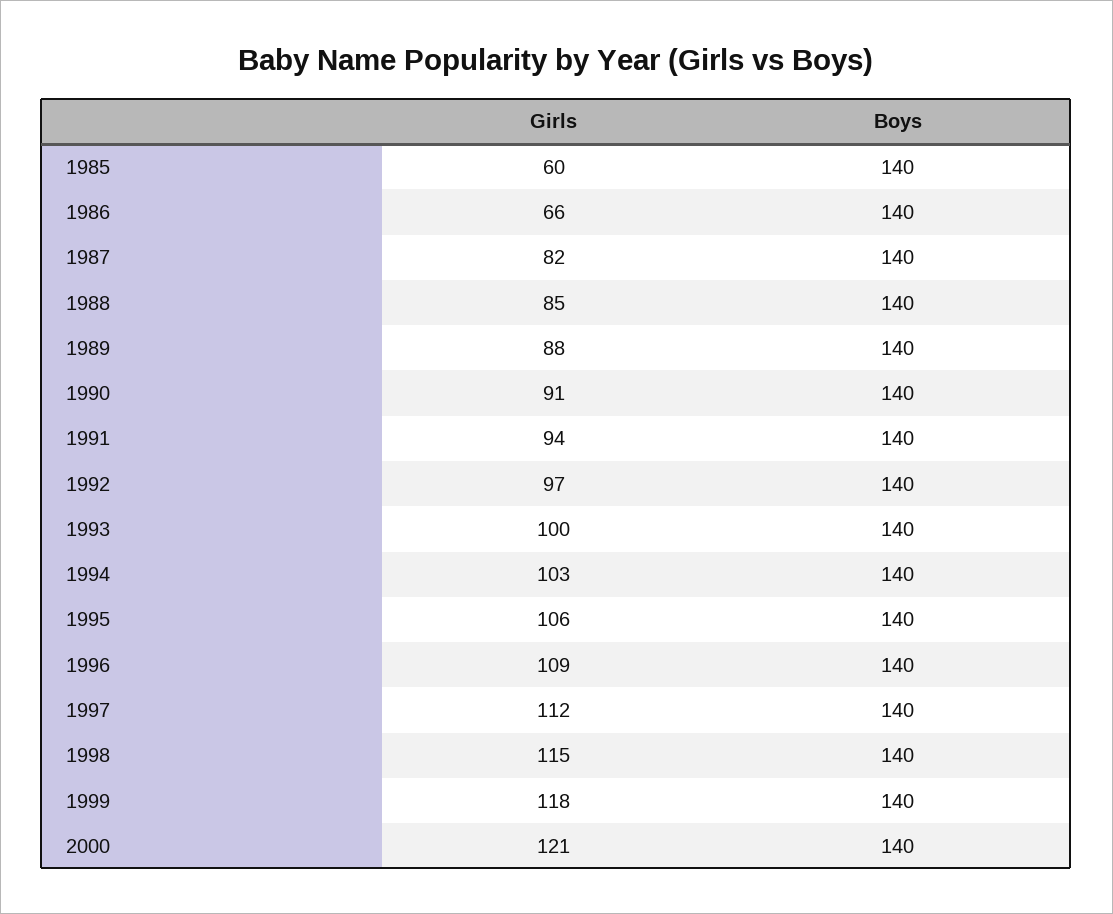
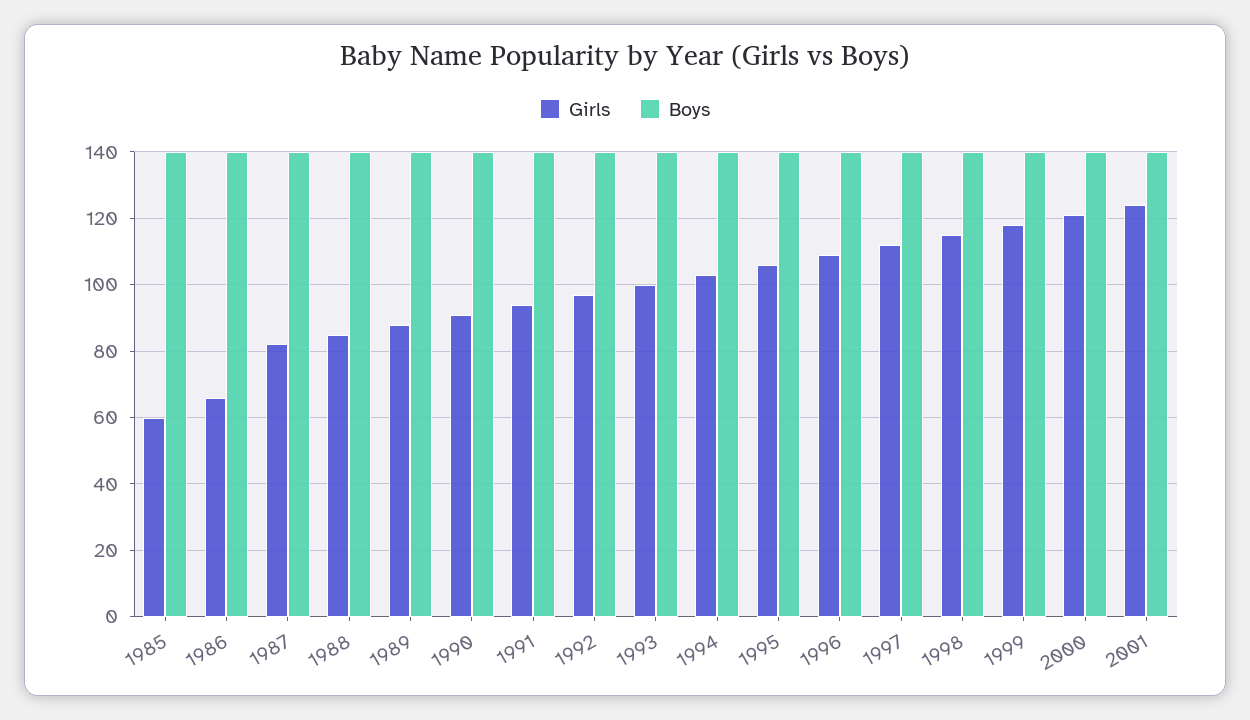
Girls, 2001: none -> 125
Boys, 2001: none -> 140

